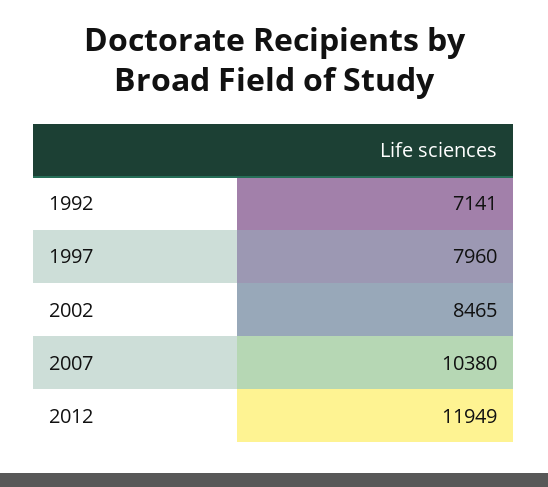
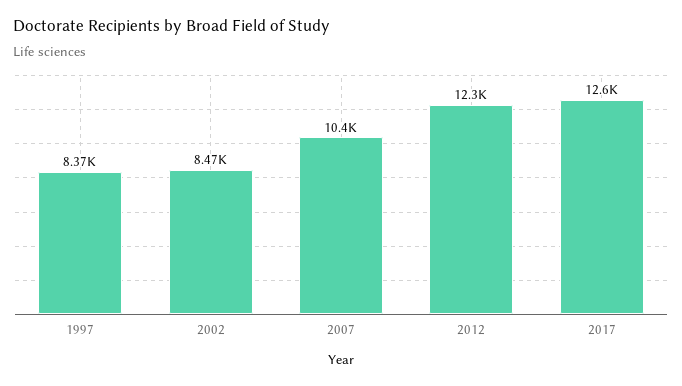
1992: 7141 -> none
1997: 7960 -> 8370
2012: 11949 -> 12300
2017: none -> 12600

